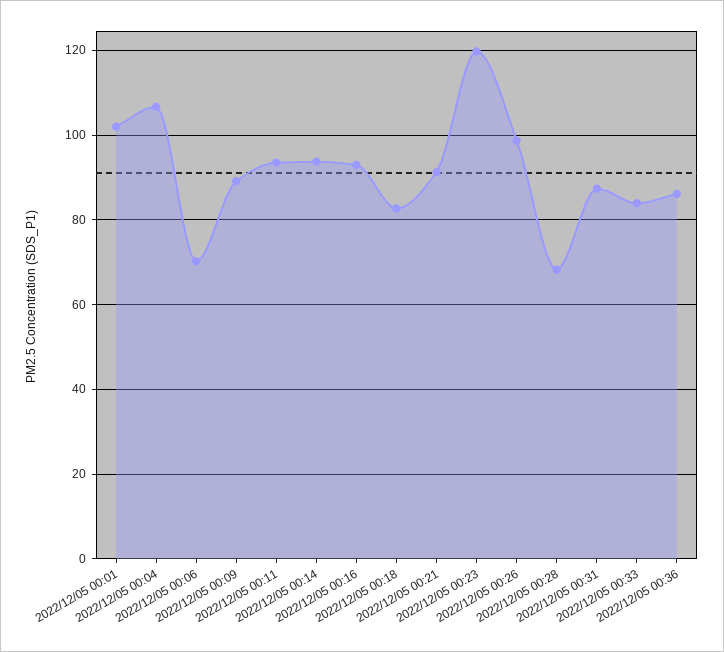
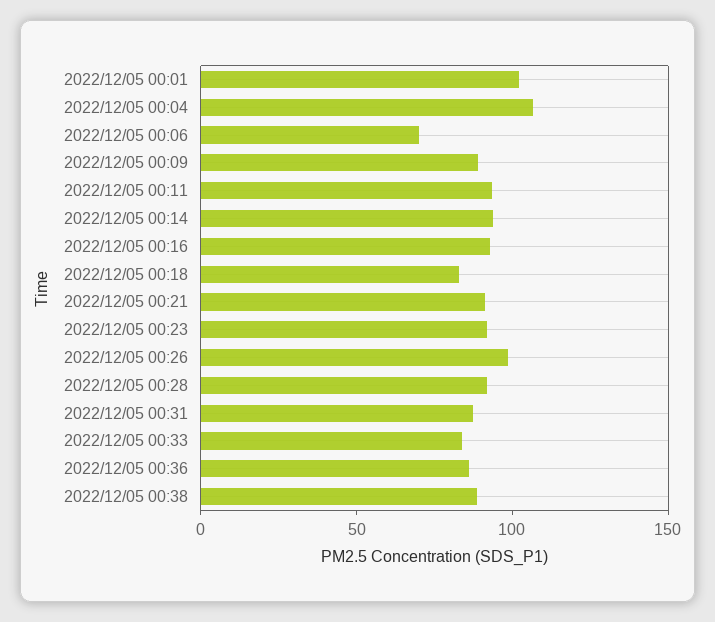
2022/12/05 00:23: 120 -> 90
2022/12/05 00:28: 68 -> 90
2022/12/05 00:38: none -> 90

